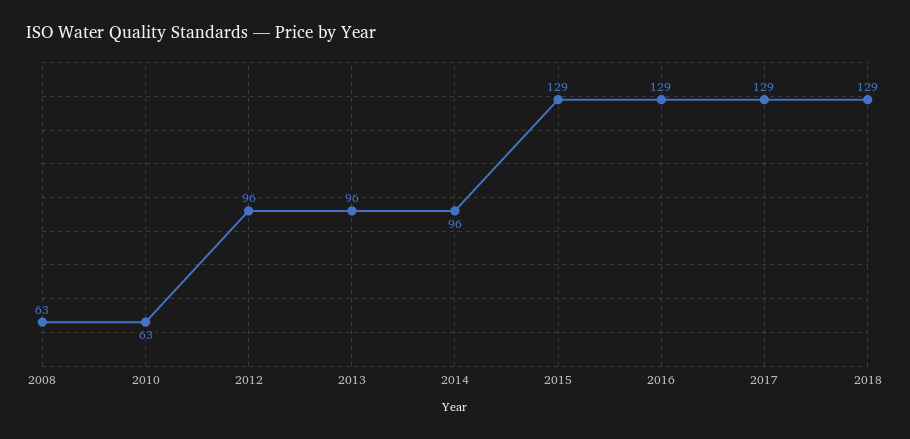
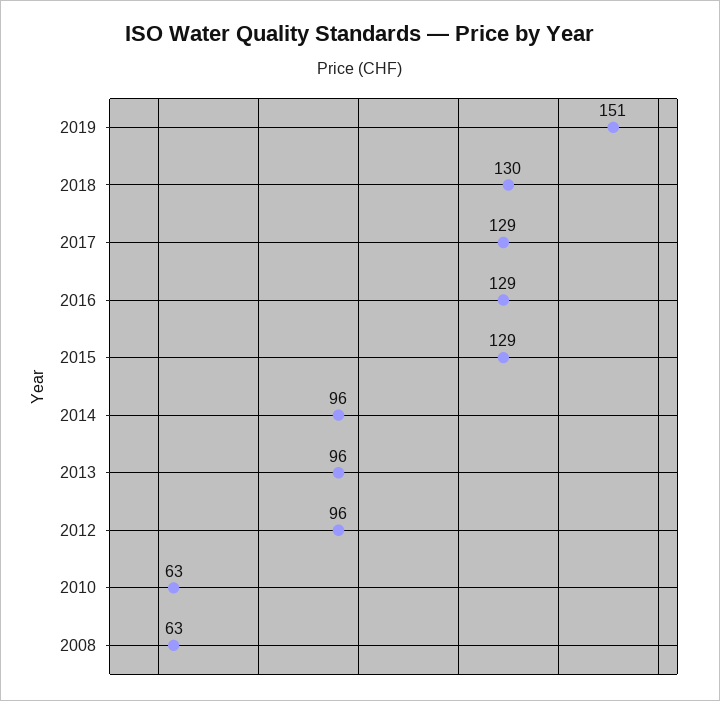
2018: 129 -> 130
2019: none -> 151

